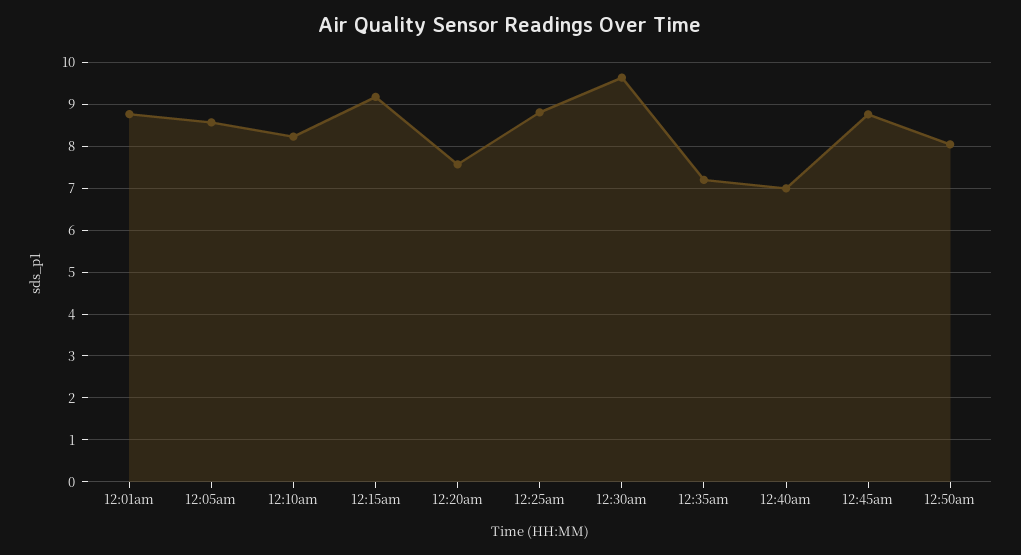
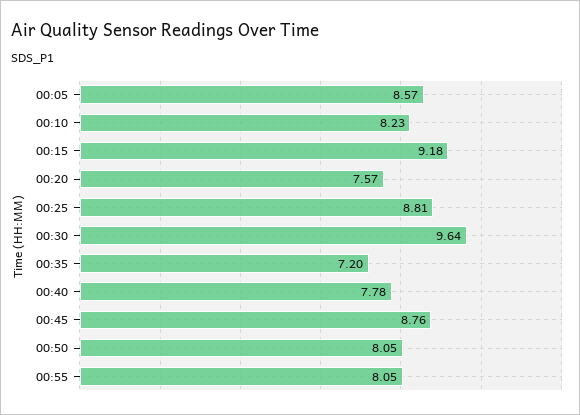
12:01am: 8.8 -> none
12:40am: 7 -> 7.78
00:55: none -> 8.05

